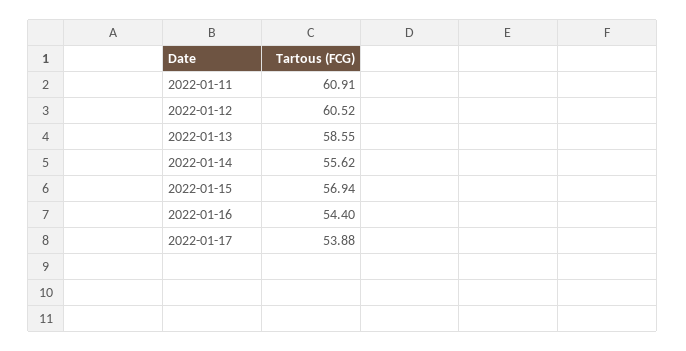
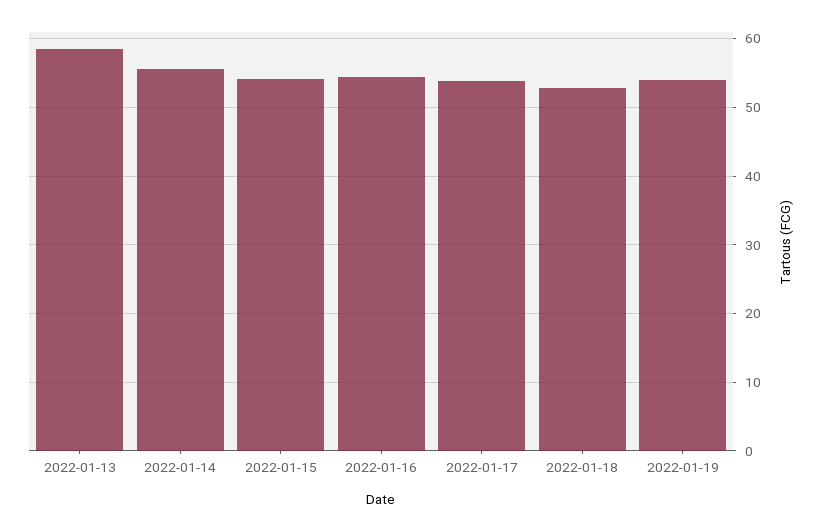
2022-01-11: 60.91 -> none
2022-01-12: 60.52 -> none
2022-01-15: 56.94 -> 54
2022-01-18: none -> 53
2022-01-19: none -> 54

